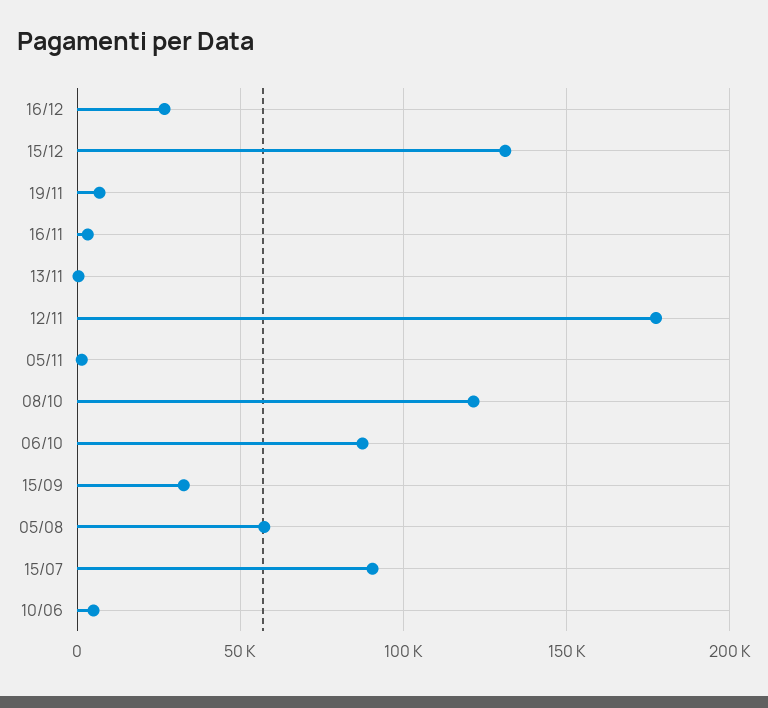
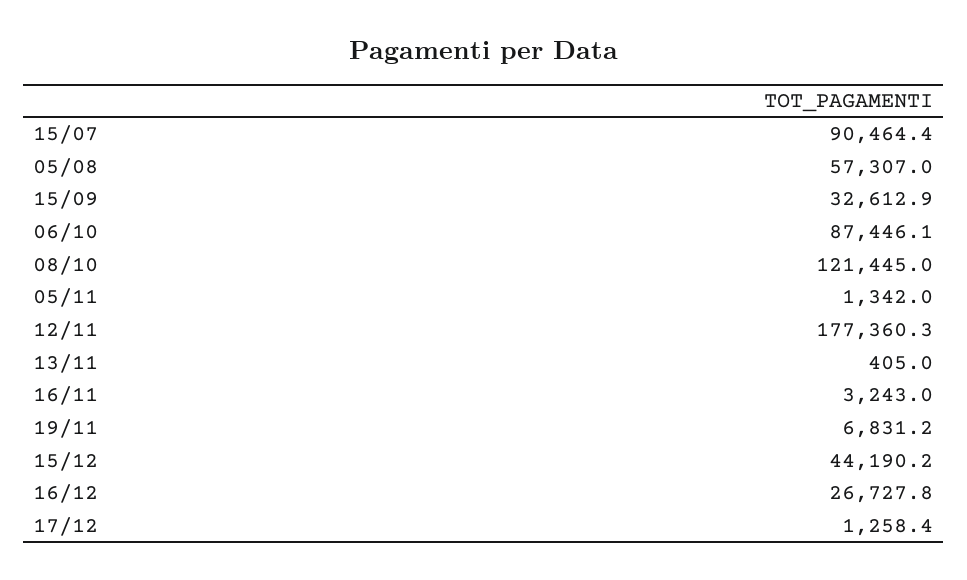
15/12: 130000 -> 44190.2
10/06: 5000 -> none
17/12: none -> 1258.4

